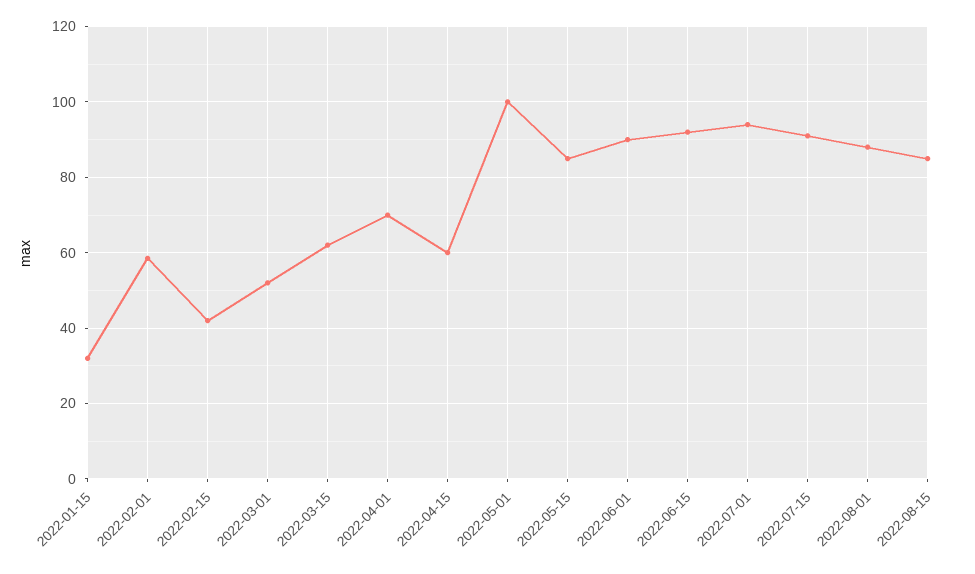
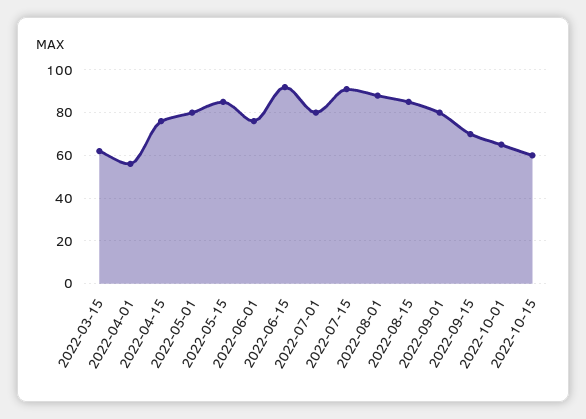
2022-01-15: 32 -> none
2022-02-01: 58 -> none
2022-02-15: 42 -> none
2022-03-01: 52 -> none
2022-04-01: 70 -> 55
2022-04-15: 60 -> 75
2022-05-01: 100 -> 80
2022-06-01: 90 -> 75
2022-07-01: 94 -> 80
2022-09-01: none -> 80
2022-09-15: none -> 70
2022-10-01: none -> 65
2022-10-15: none -> 60

